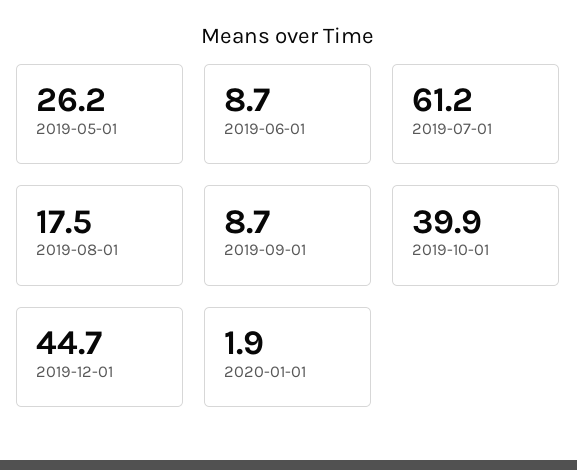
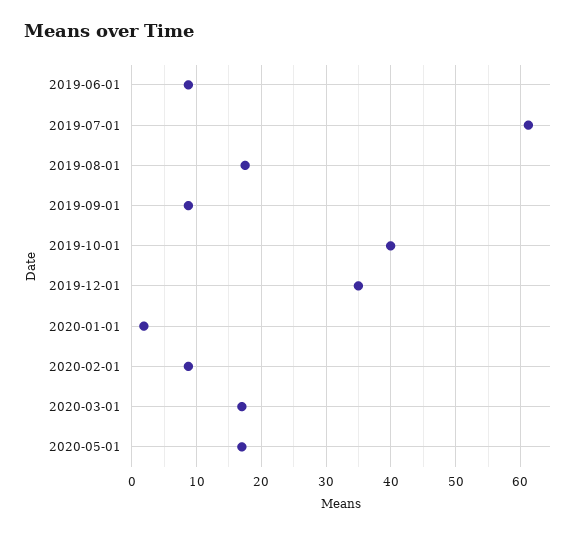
2019-05-01: 26.2 -> none
2019-12-01: 44.7 -> 35
2020-02-01: none -> 9
2020-03-01: none -> 17
2020-05-01: none -> 17

